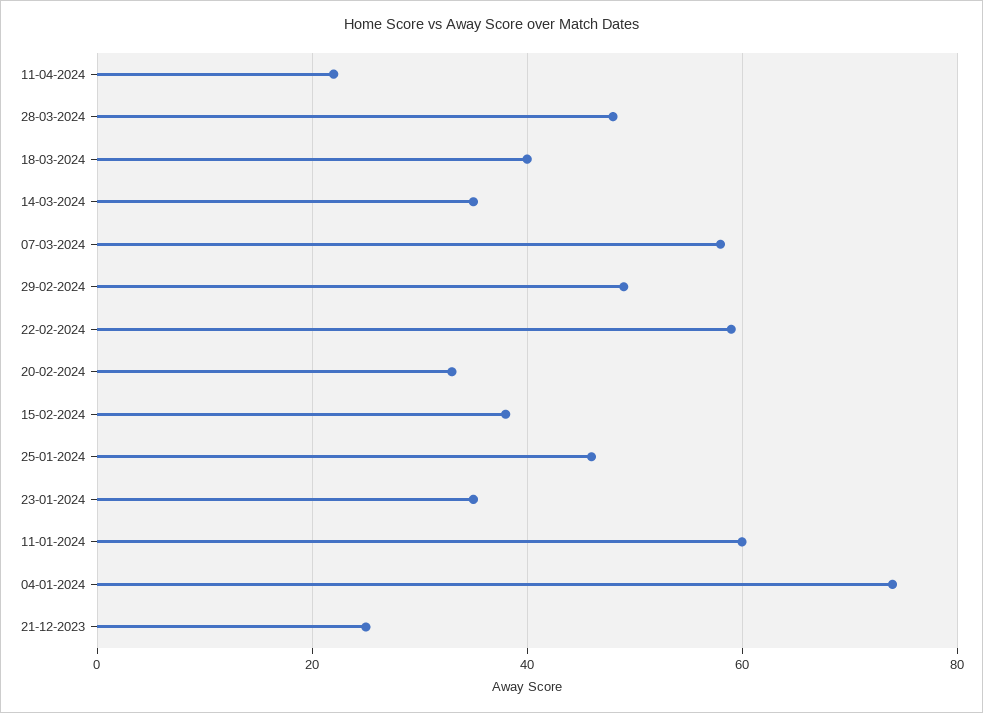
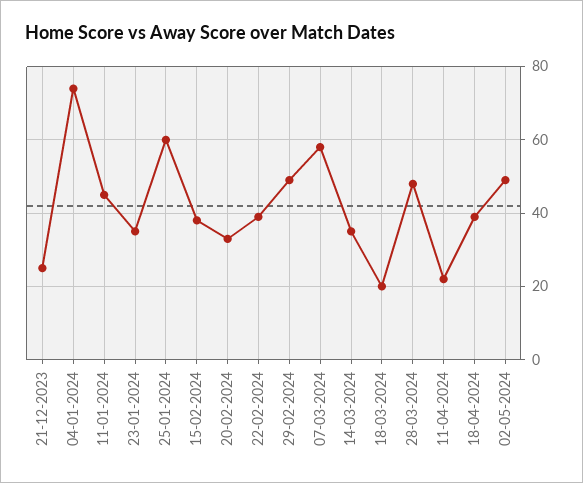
18-03-2024: 40 -> 20
22-02-2024: 60 -> 40
25-01-2024: 45 -> 60
11-01-2024: 60 -> 45
18-04-2024: none -> 40
02-05-2024: none -> 50

